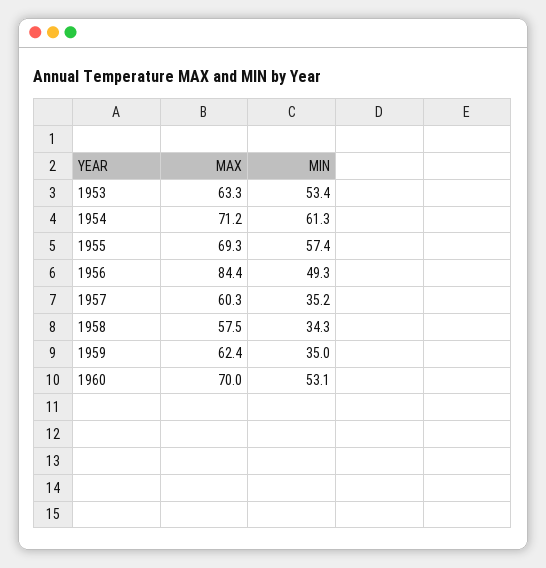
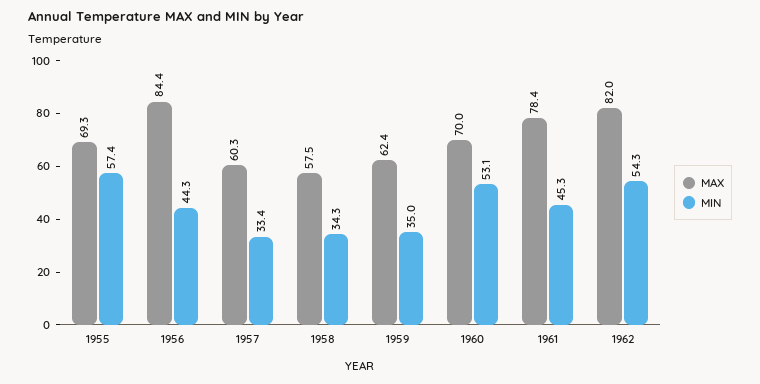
MAX, 1953: 63.3 -> none
MIN, 1953: 53.4 -> none
MAX, 1954: 71.2 -> none
MIN, 1954: 61.3 -> none
MIN, 1956: 49.3 -> 44.3
MIN, 1957: 35.2 -> 33.4
MAX, 1961: none -> 78.4
MIN, 1961: none -> 45.3
MAX, 1962: none -> 82
MIN, 1962: none -> 54.3

